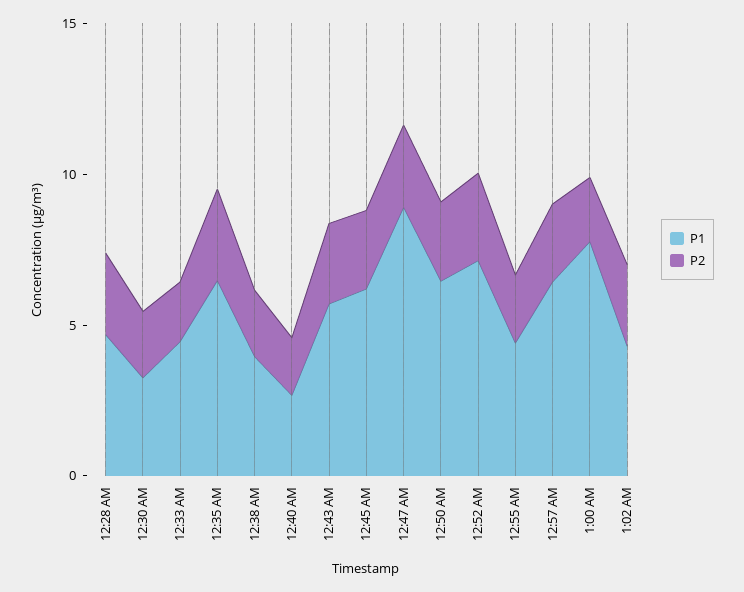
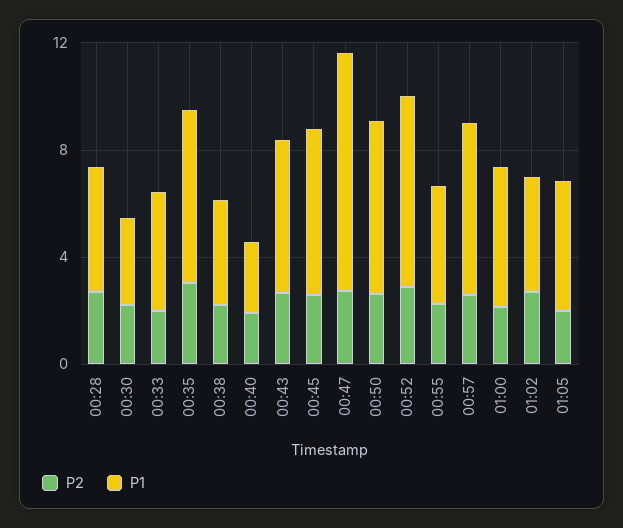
P1, 1:00 AM: 8 -> 5
P2, 01:05: none -> 2
P1, 01:05: none -> 5

